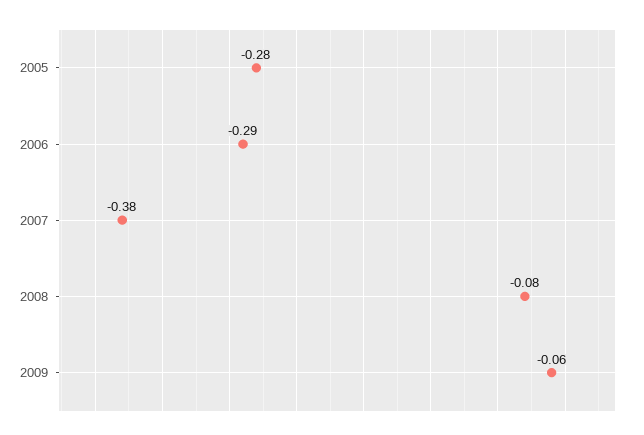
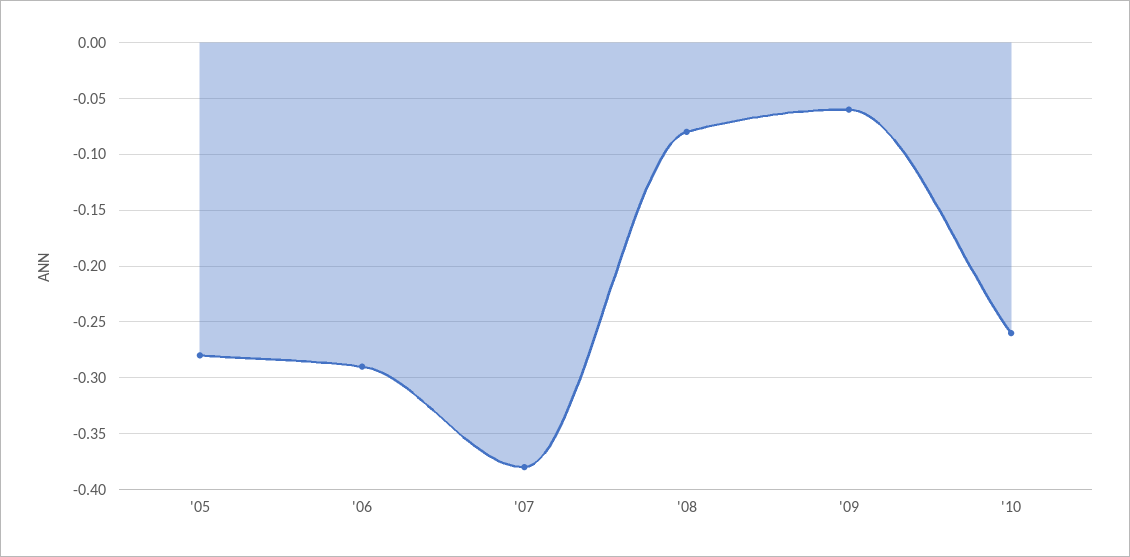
'10: none -> -0.26

